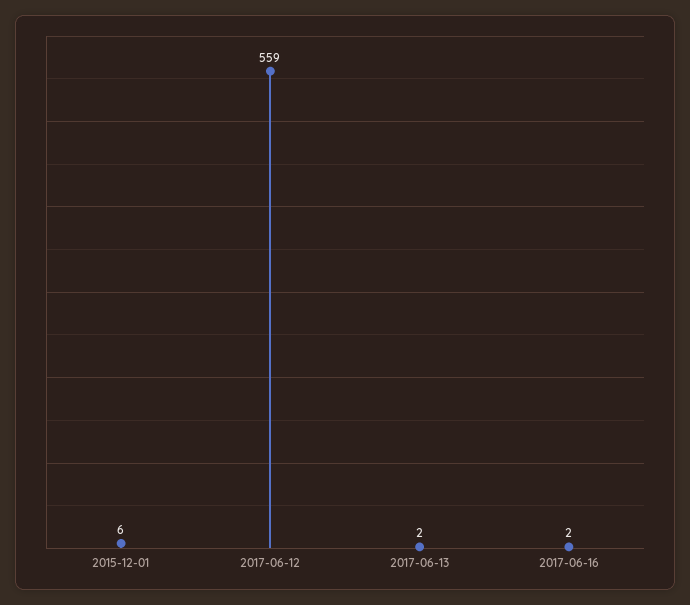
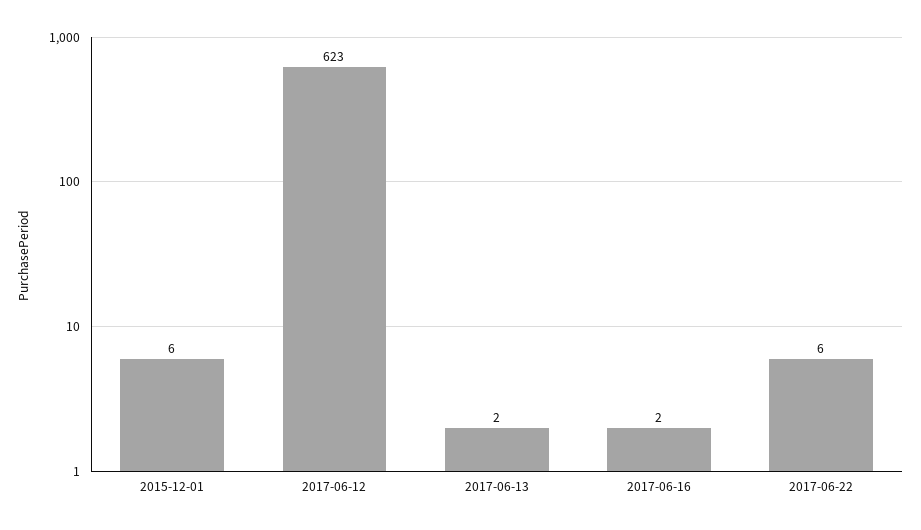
2017-06-12: 559 -> 623
2017-06-22: none -> 6

